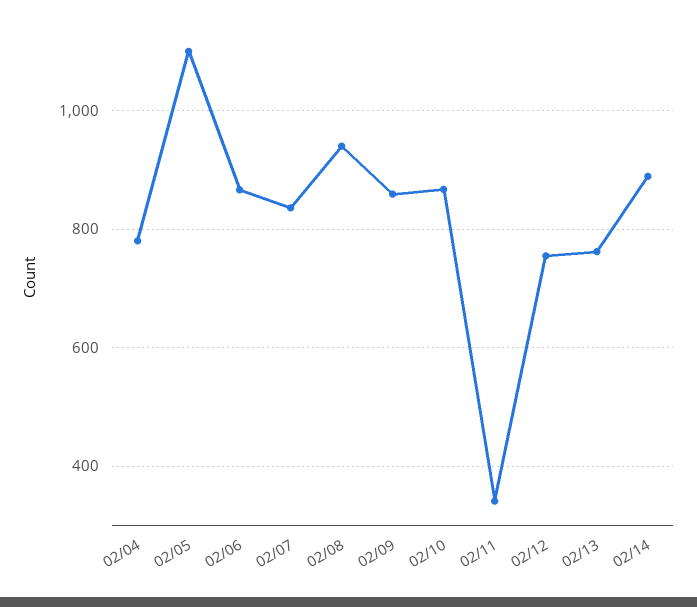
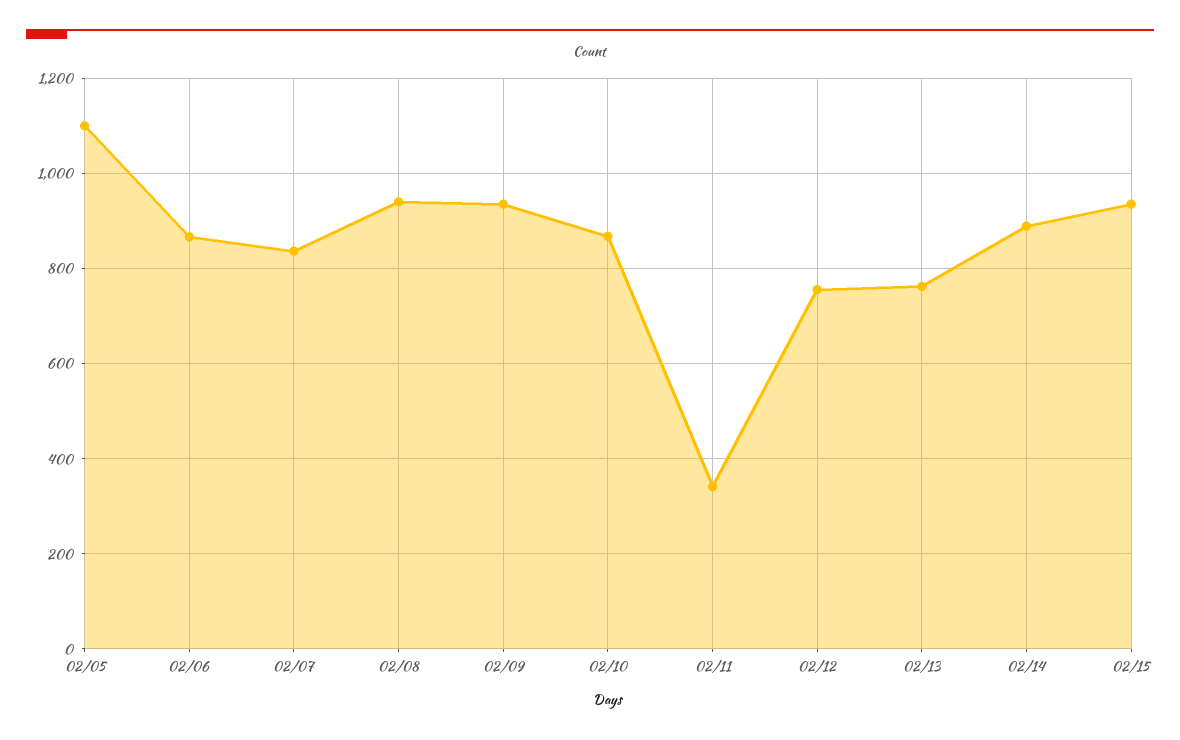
02/04: 780 -> none
02/09: 860 -> 940
02/15: none -> 940

